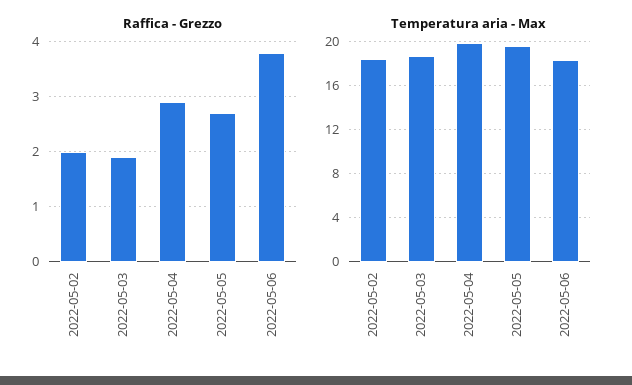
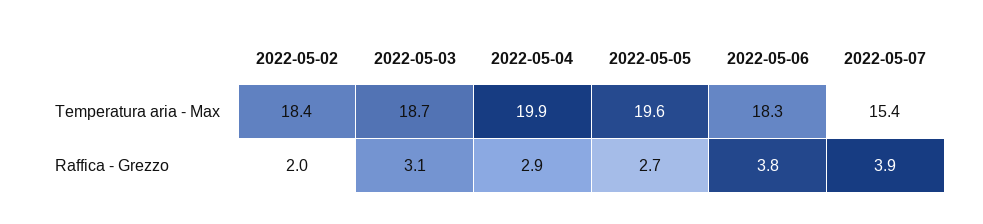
Raffica - Grezzo, 2022-05-03: 2 -> 3.1
Temperatura aria - Max, 2022-05-07: none -> 15.4
Raffica - Grezzo, 2022-05-07: none -> 3.9

